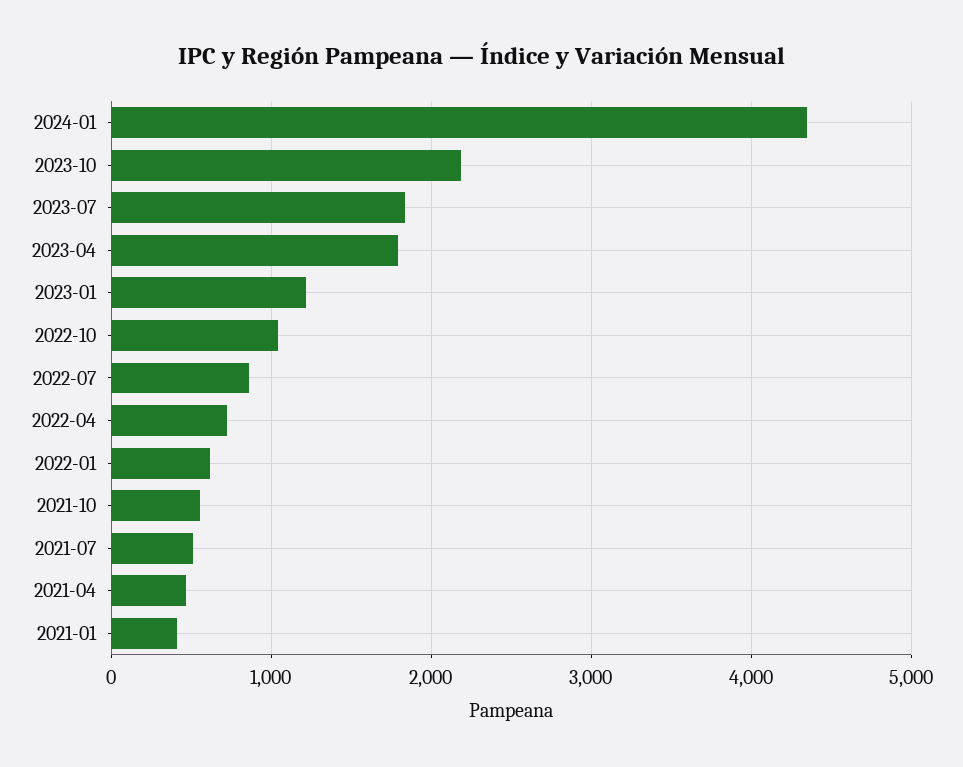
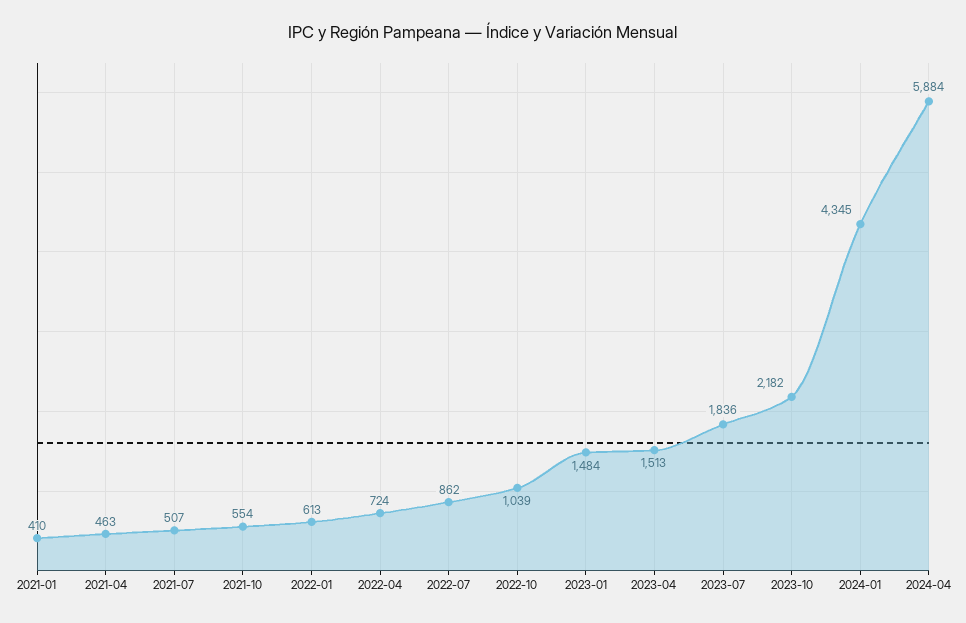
2023-04: 1800 -> 1513
2023-01: 1200 -> 1484
2024-04: none -> 5884

